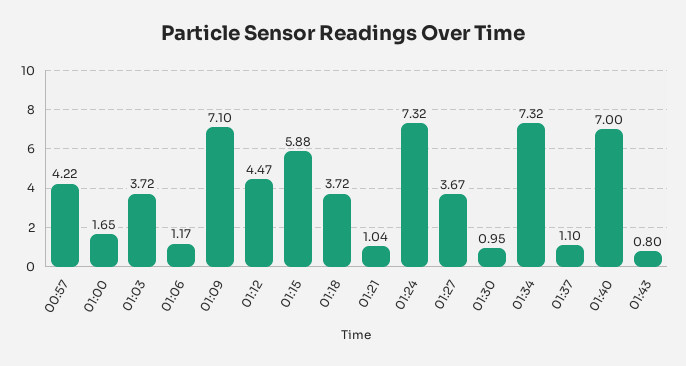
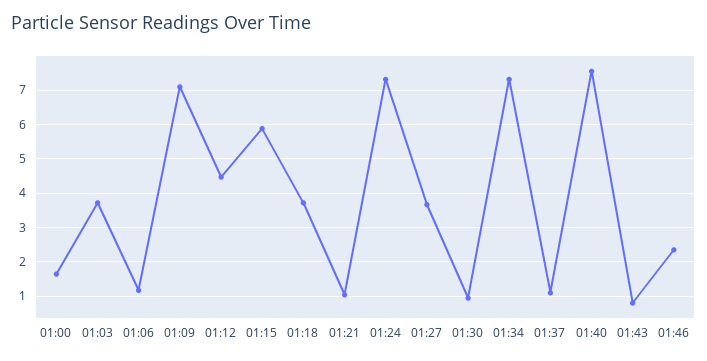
00:57: 4.22 -> none
01:40: 7 -> 7.6
01:46: none -> 2.4

